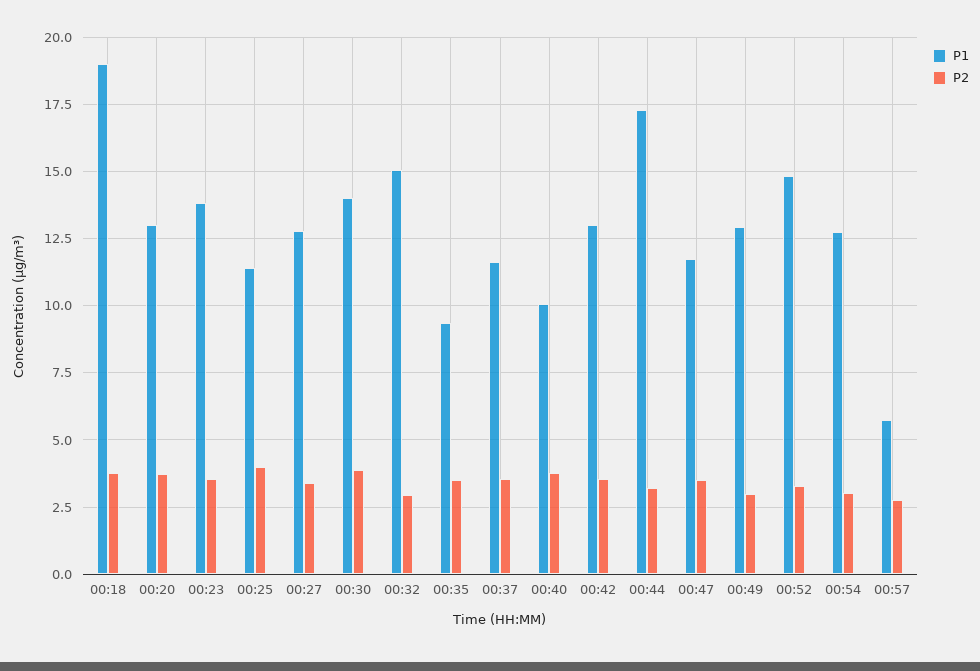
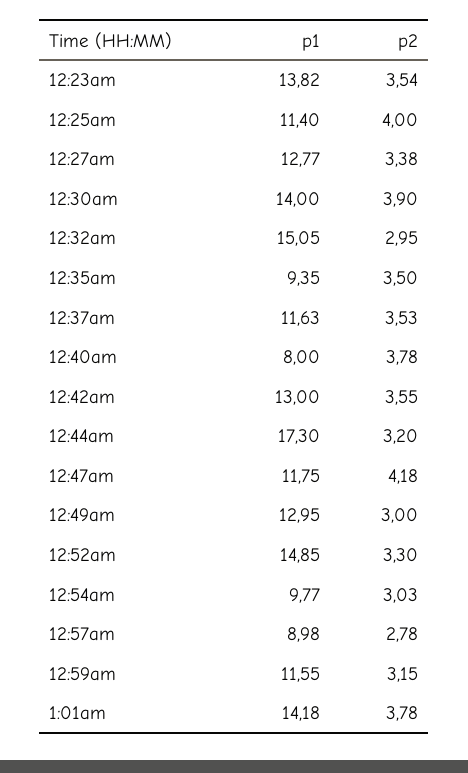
P1, 00:18: 19 -> none
P2, 00:18: 3.75 -> none
P1, 00:20: 13 -> none
P2, 00:20: 3.75 -> none
P1, 00:40: 10 -> 8
P2, 00:47: 3.5 -> 4.18
P1, 00:54: 12.75 -> 9.77
P1, 00:57: 5.75 -> 8.98
P1, 12:59am: none -> 11.55
P2, 12:59am: none -> 3.15
P1, 1:01am: none -> 14.18
P2, 1:01am: none -> 3.78

